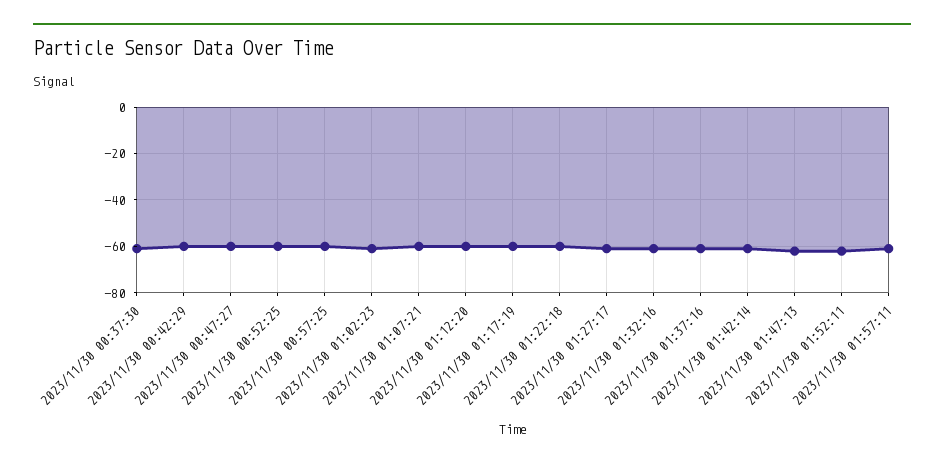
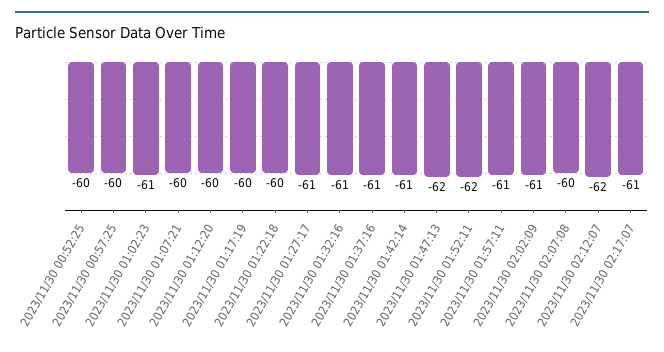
2023/11/30 00:37:30: -60 -> none
2023/11/30 00:42:29: -60 -> none
2023/11/30 00:47:27: -60 -> none
2023/11/30 02:02:09: none -> -61
2023/11/30 02:07:08: none -> -60
2023/11/30 02:12:07: none -> -62
2023/11/30 02:17:07: none -> -61

